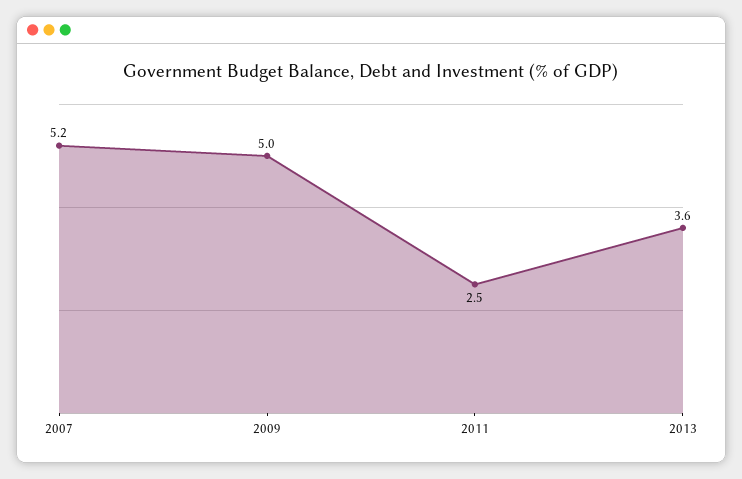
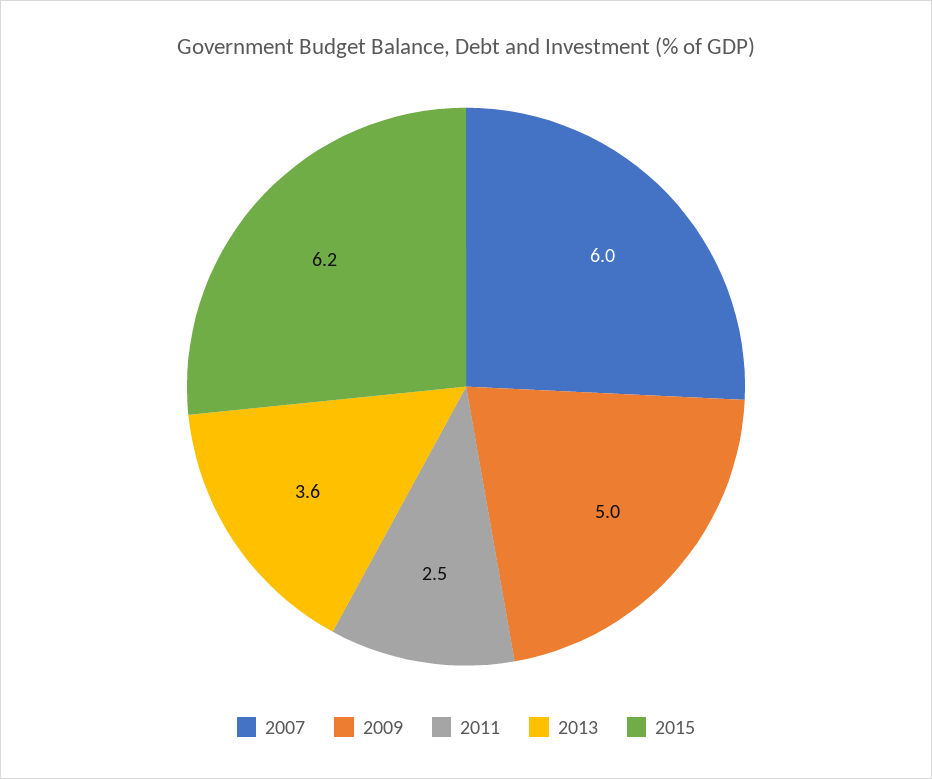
2007: 5.2 -> 6
2015: none -> 6.2

